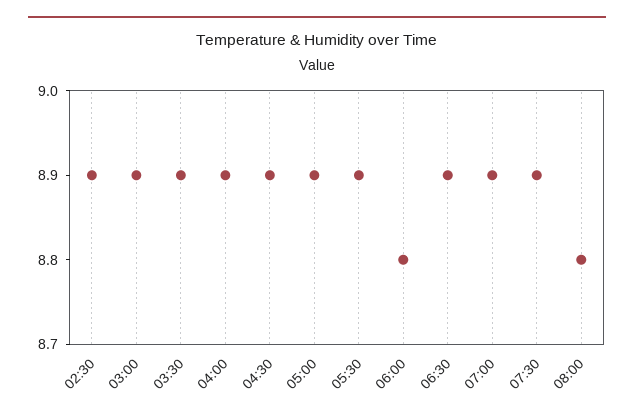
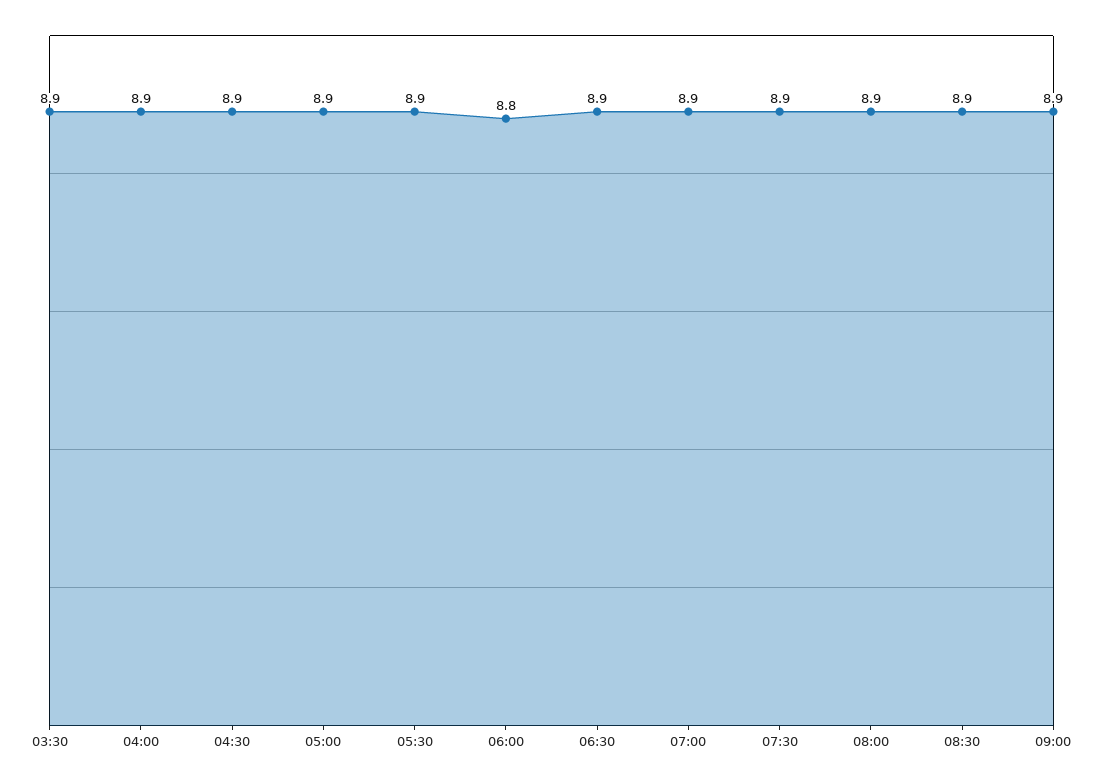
02:30: 8.9 -> none
03:00: 8.9 -> none
08:00: 8.8 -> 8.9
08:30: none -> 8.9
09:00: none -> 8.9

